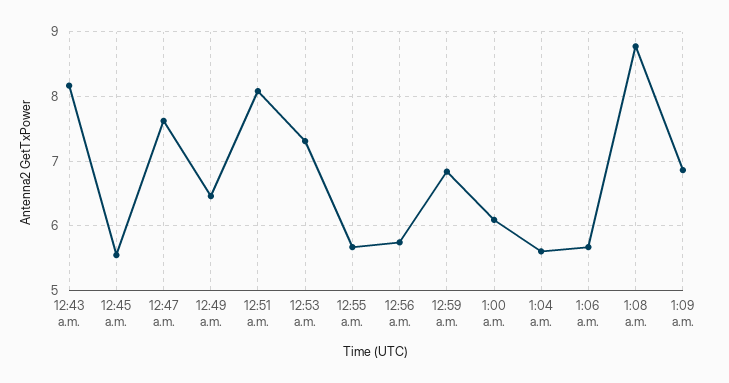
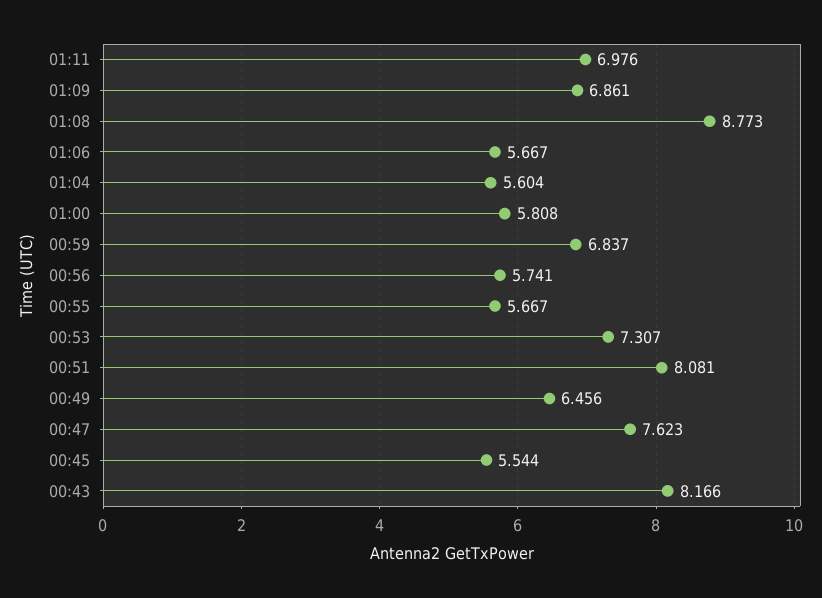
1:00 a.m.: 6.1 -> 5.808
01:11: none -> 6.976

